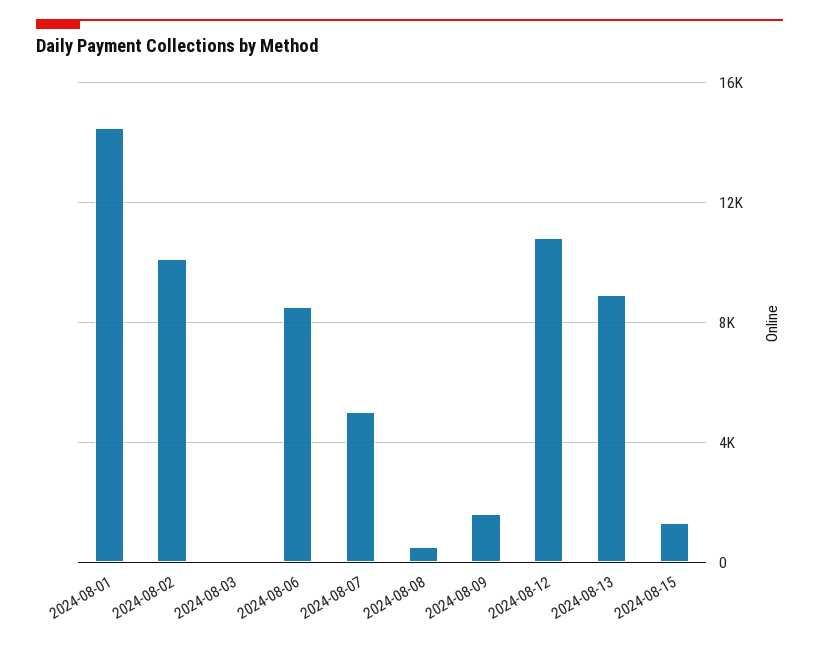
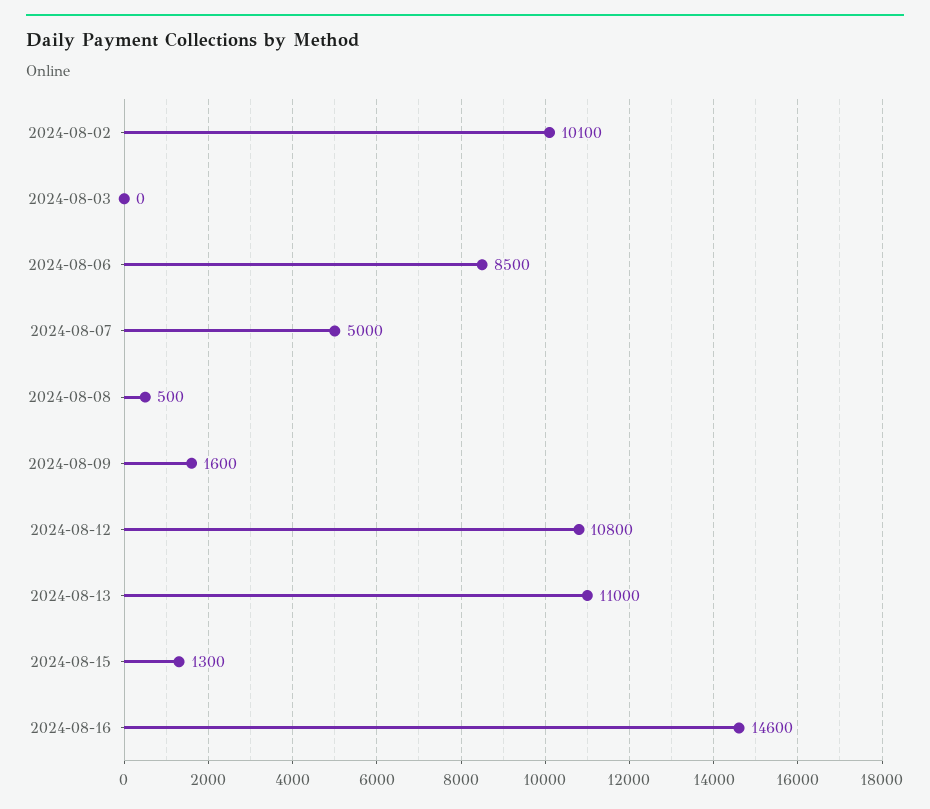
2024-08-01: 14500 -> none
2024-08-13: 9000 -> 11000
2024-08-16: none -> 14600

